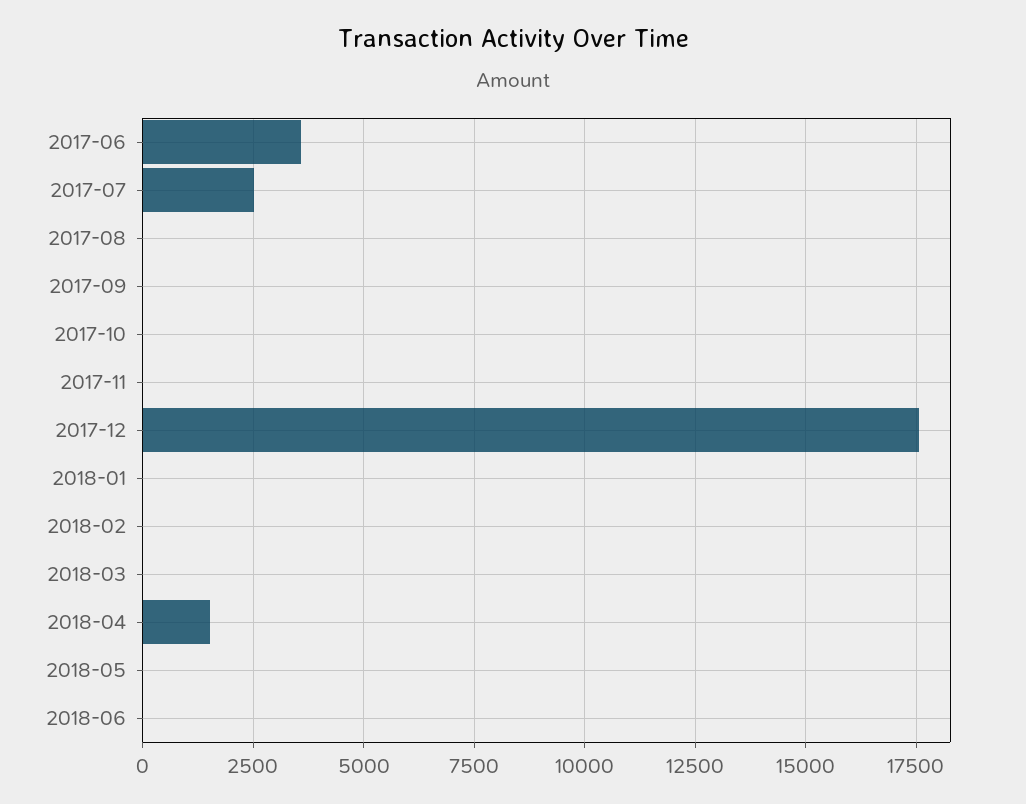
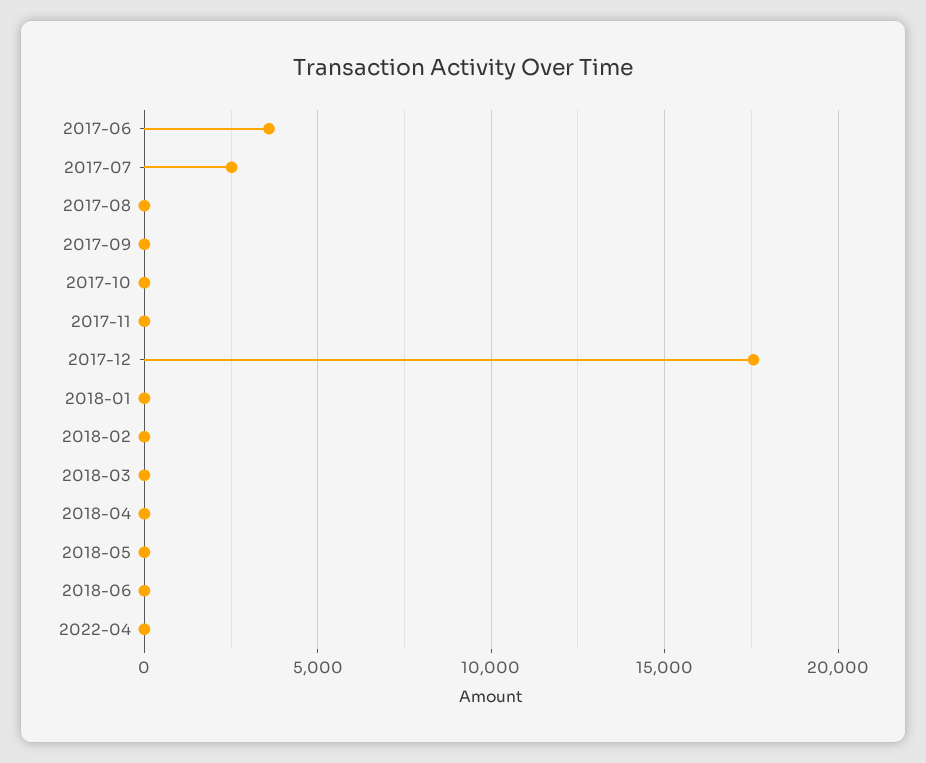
2018-04: 1500 -> 0
2022-04: none -> 0

